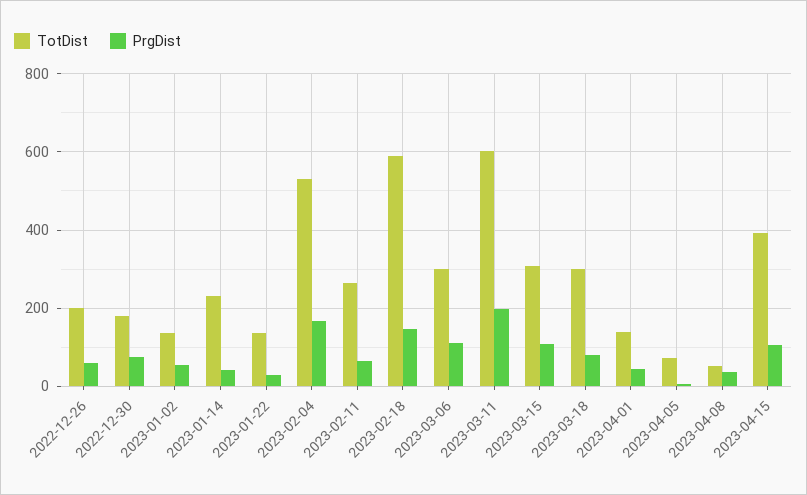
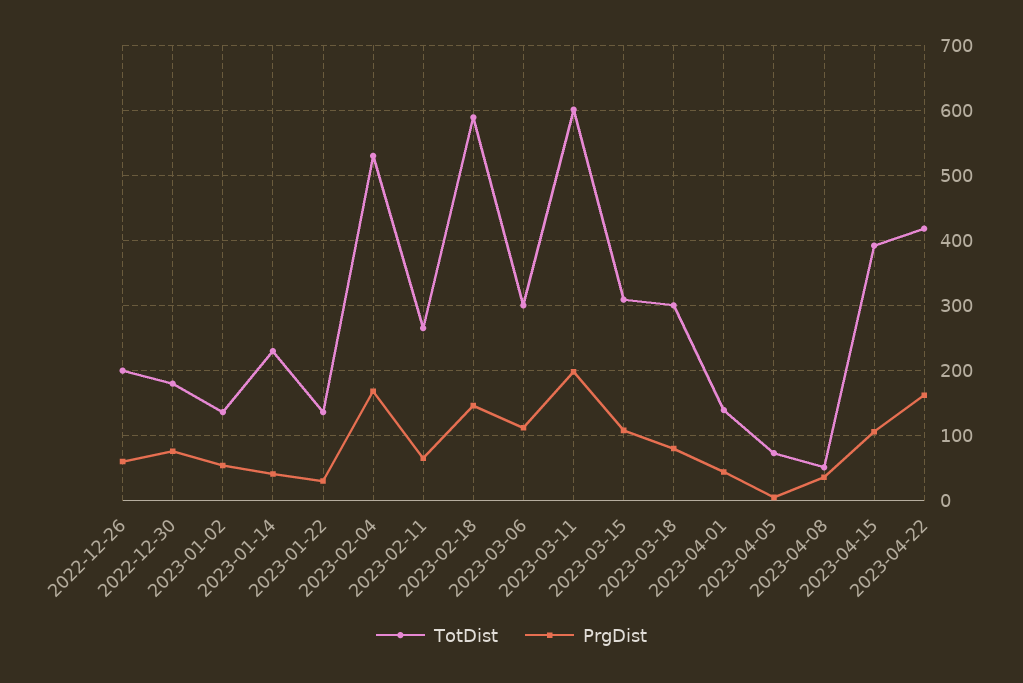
TotDist, 2023-04-22: none -> 420
PrgDist, 2023-04-22: none -> 160

